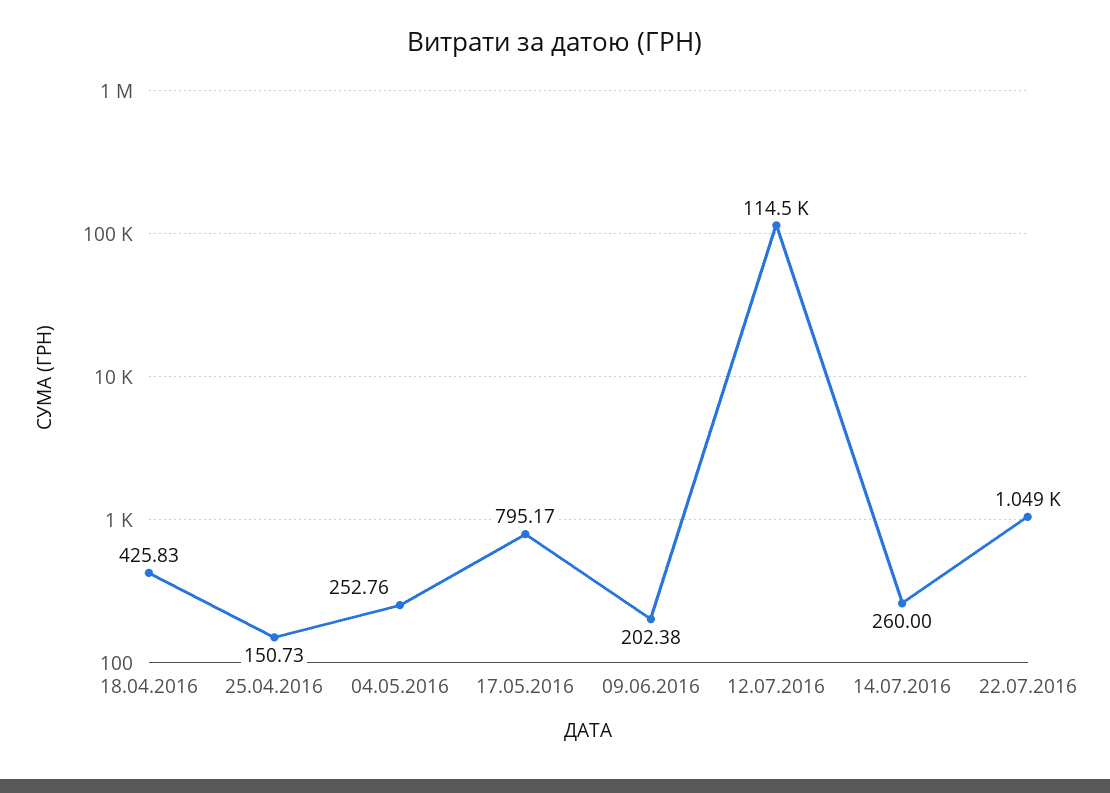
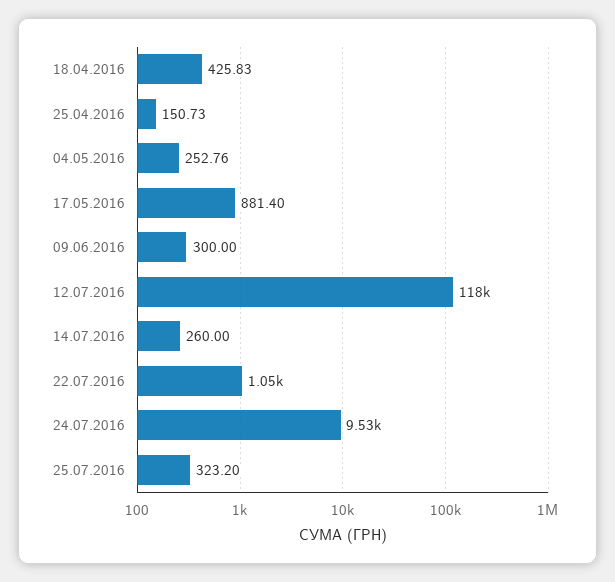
17.05.2016: 795.17 -> 881.4
09.06.2016: 202.38 -> 300
12.07.2016: 114500 -> 118000
24.07.2016: none -> 9530
25.07.2016: none -> 323.2

